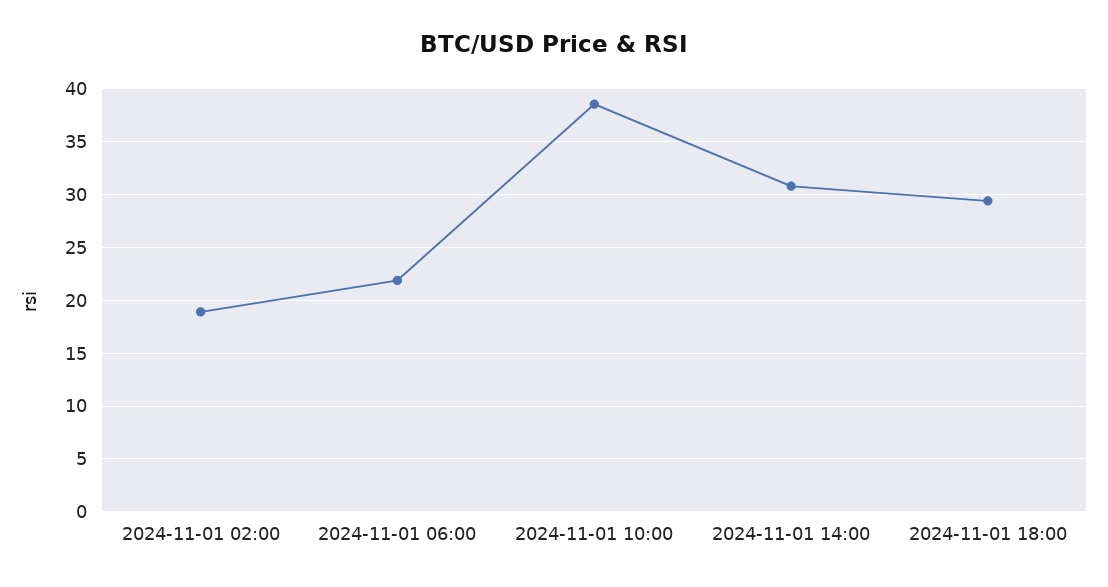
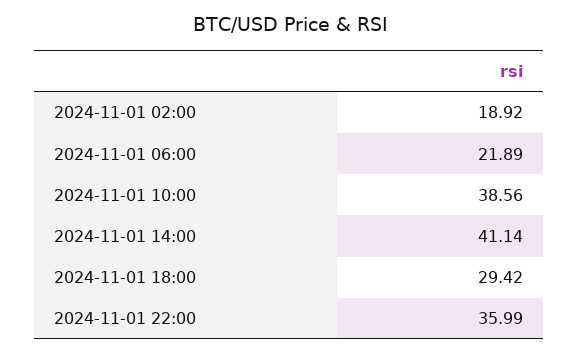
2024-11-01 14:00: 31 -> 41.14
2024-11-01 22:00: none -> 35.99

